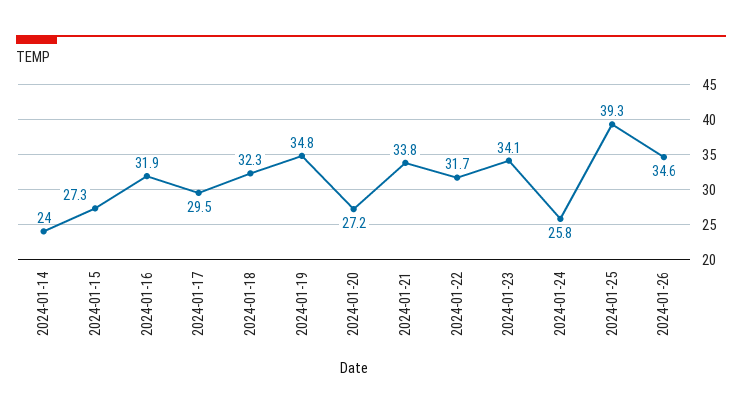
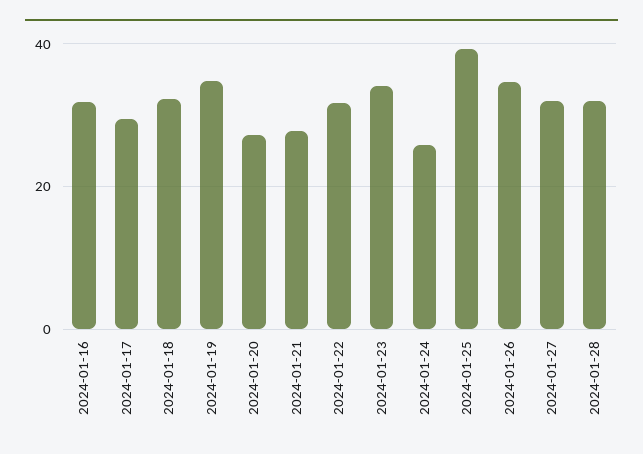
2024-01-14: 24 -> none
2024-01-15: 27.3 -> none
2024-01-21: 33.8 -> 28
2024-01-27: none -> 32
2024-01-28: none -> 32

